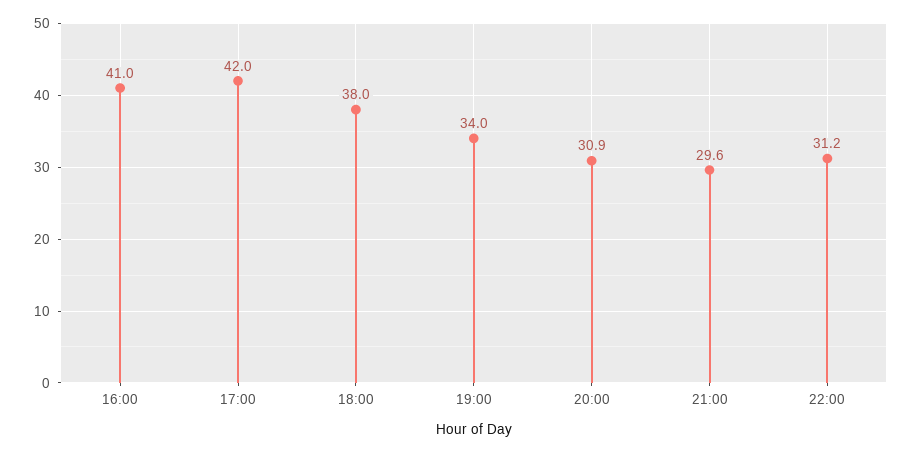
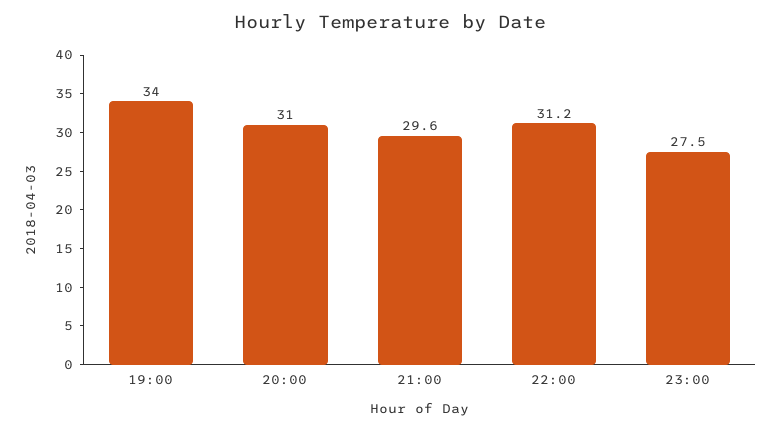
16:00: 41 -> none
17:00: 42 -> none
18:00: 38 -> none
20:00: 30.9 -> 31
23:00: none -> 27.5

